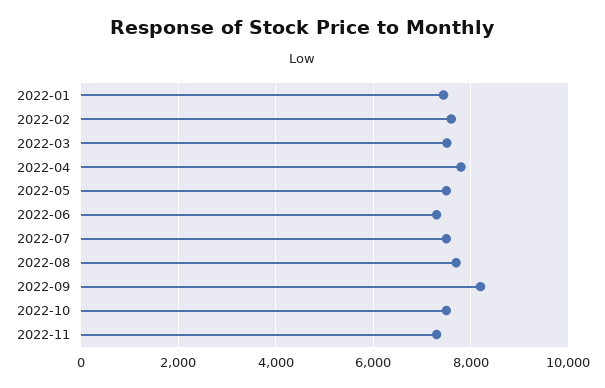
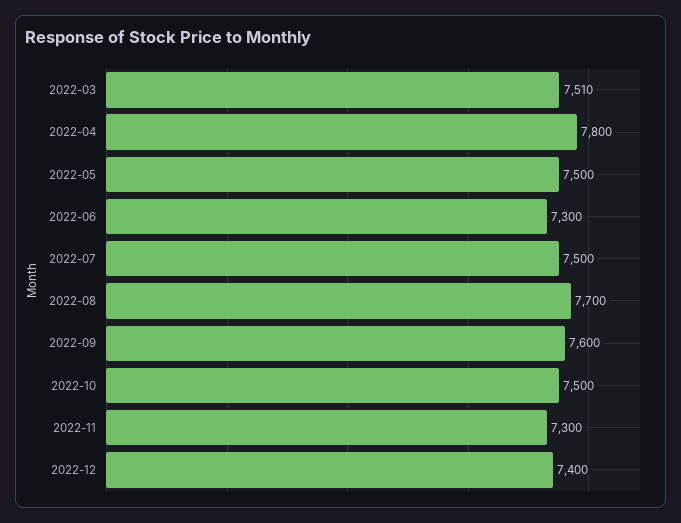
2022-01: 7400 -> none
2022-02: 7600 -> none
2022-09: 8200 -> 7600
2022-12: none -> 7400

